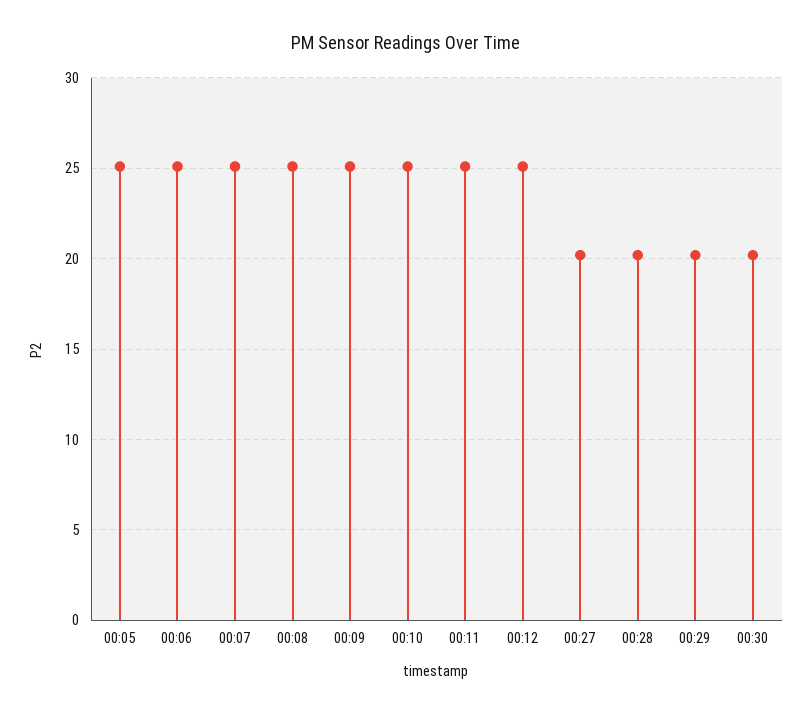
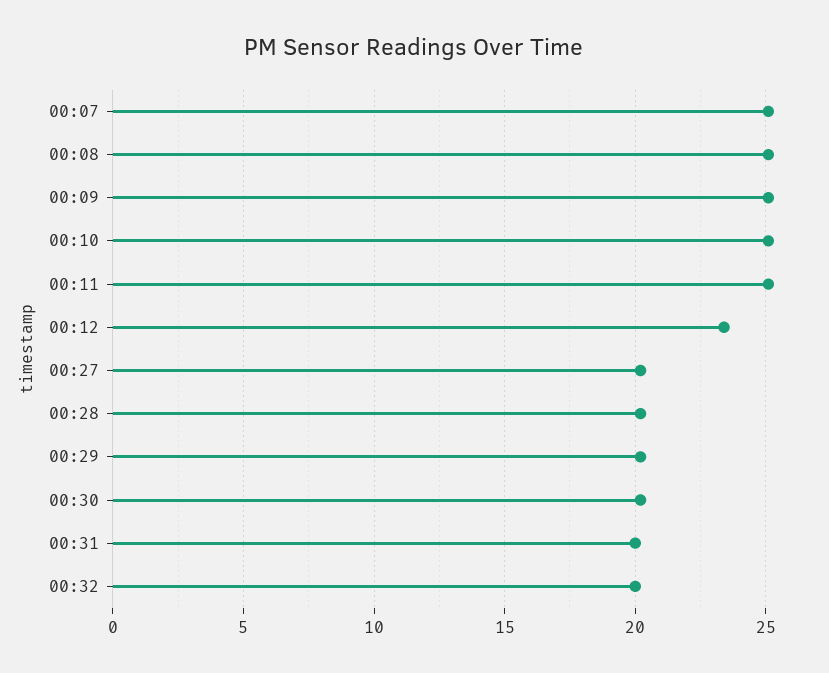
00:05: 25 -> none
00:06: 25 -> none
00:12: 25 -> 23.5
00:31: none -> 20
00:32: none -> 20

